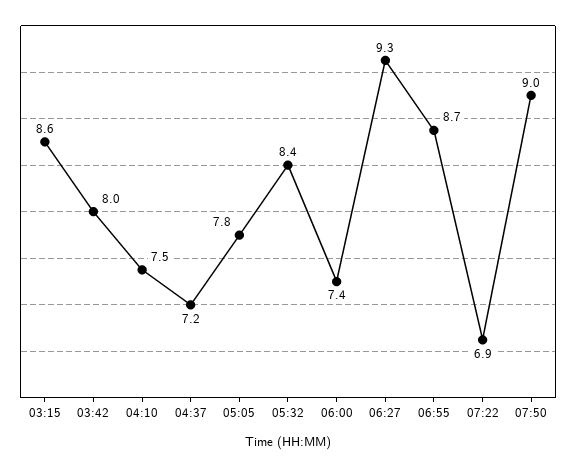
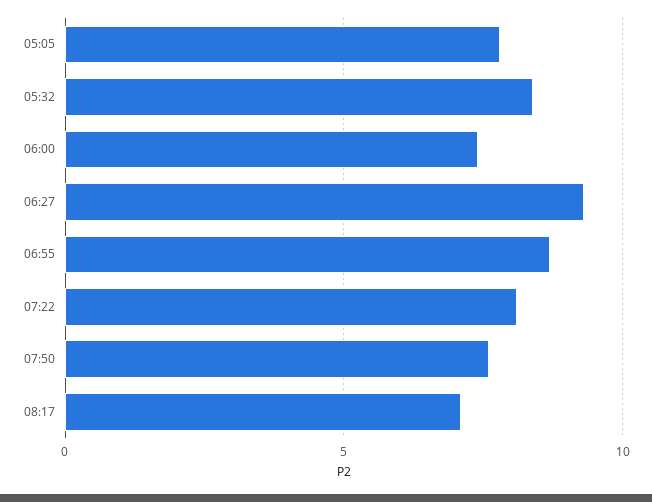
03:15: 8.6 -> none
03:42: 8 -> none
04:10: 7.5 -> none
04:37: 7.2 -> none
07:22: 6.9 -> 8
07:50: 9 -> 7.5
08:17: none -> 7

